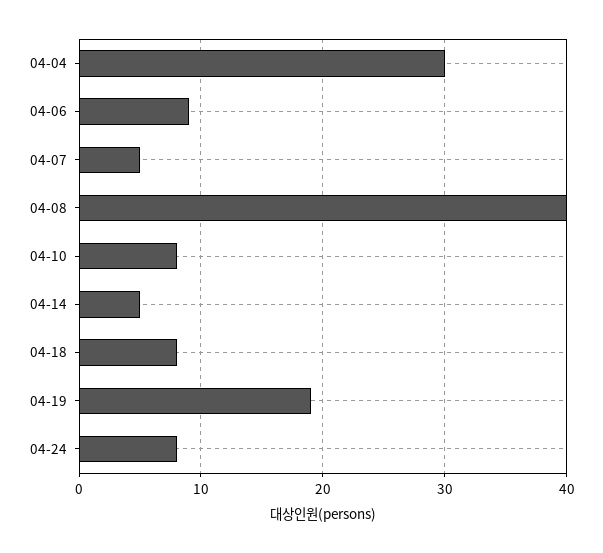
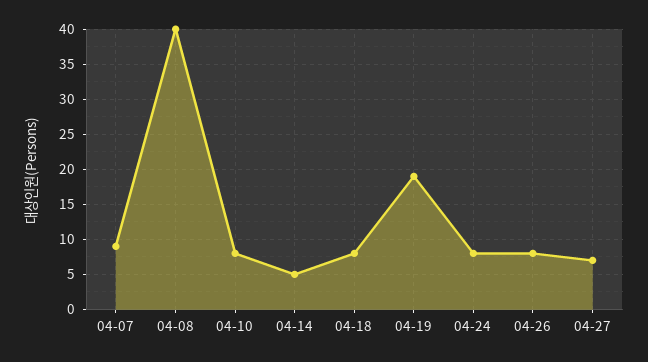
04-04: 30 -> none
04-06: 9 -> none
04-07: 5 -> 9
04-26: none -> 8
04-27: none -> 7

